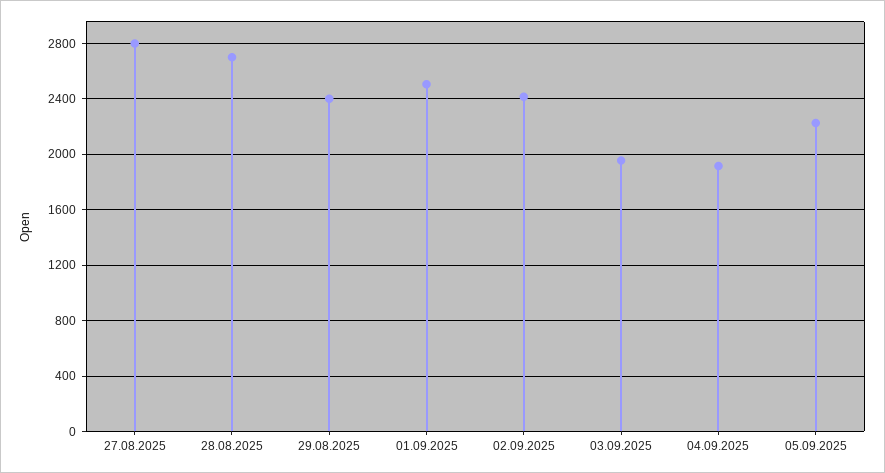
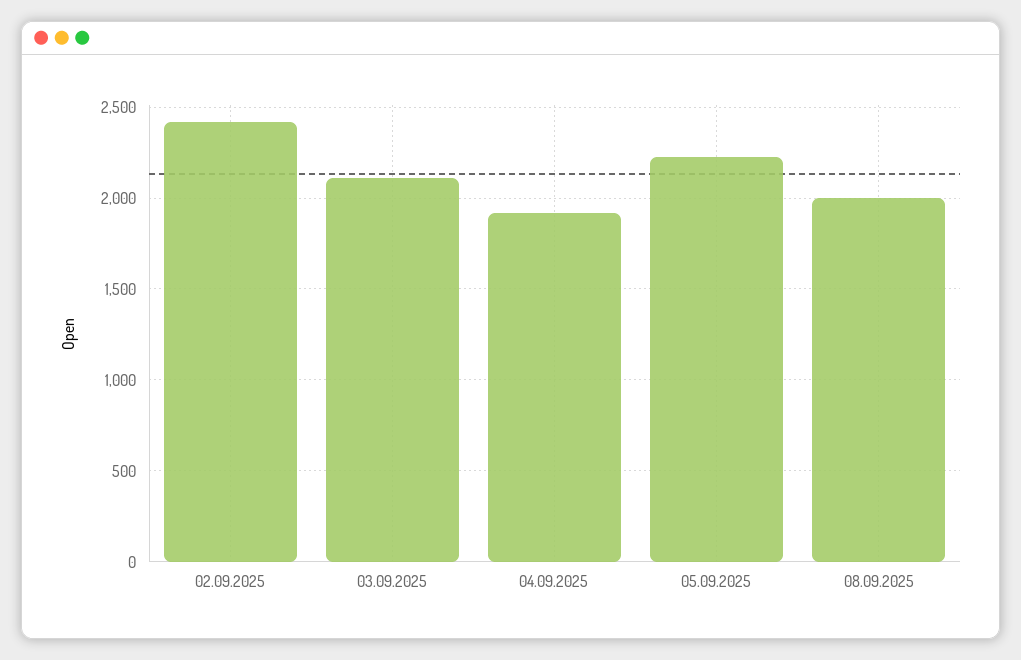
27.08.2025: 2800 -> none
28.08.2025: 2700 -> none
29.08.2025: 2400 -> none
01.09.2025: 2500 -> none
03.09.2025: 1950 -> 2100
08.09.2025: none -> 2000

